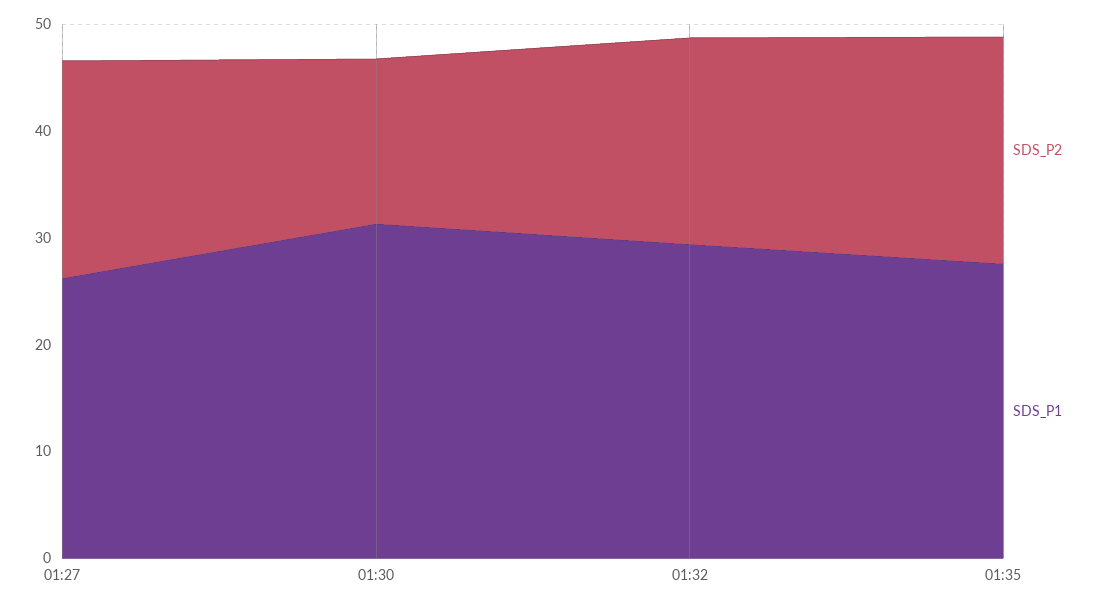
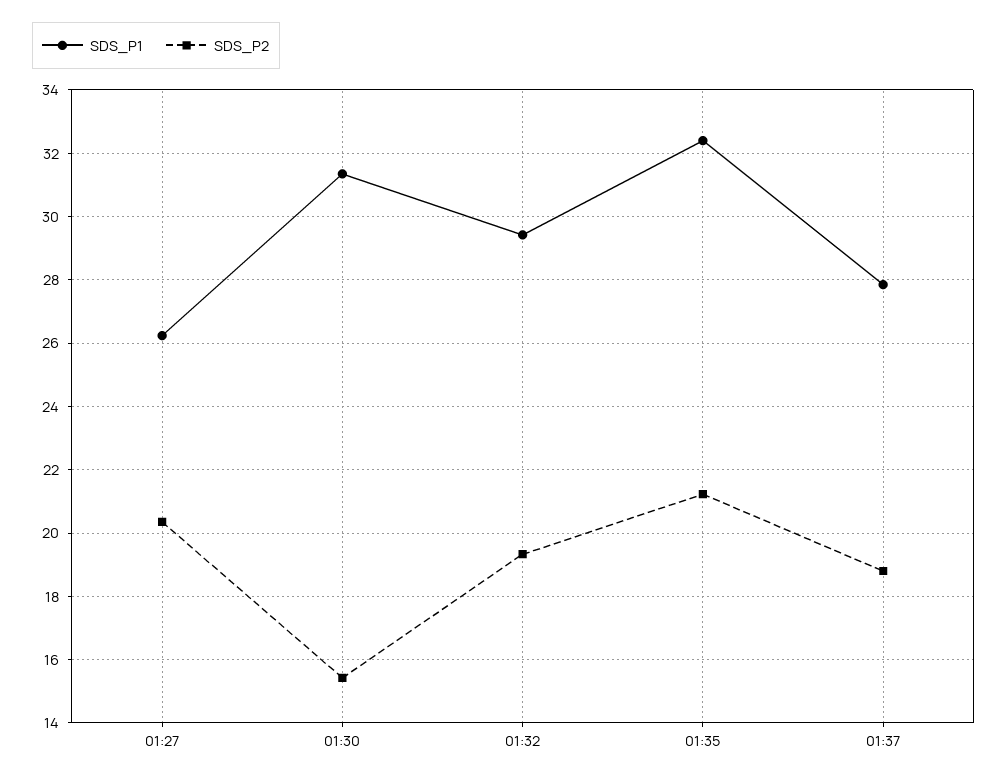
SDS_P1, 01:35: 28 -> 32.4
SDS_P1, 01:37: none -> 27.8
SDS_P2, 01:37: none -> 18.8

